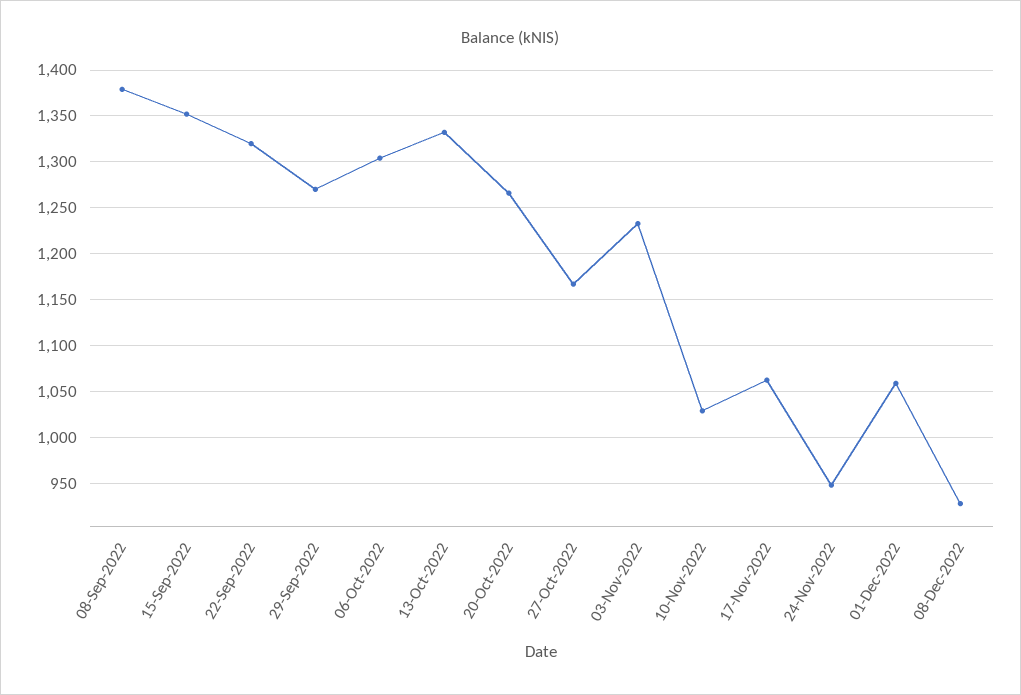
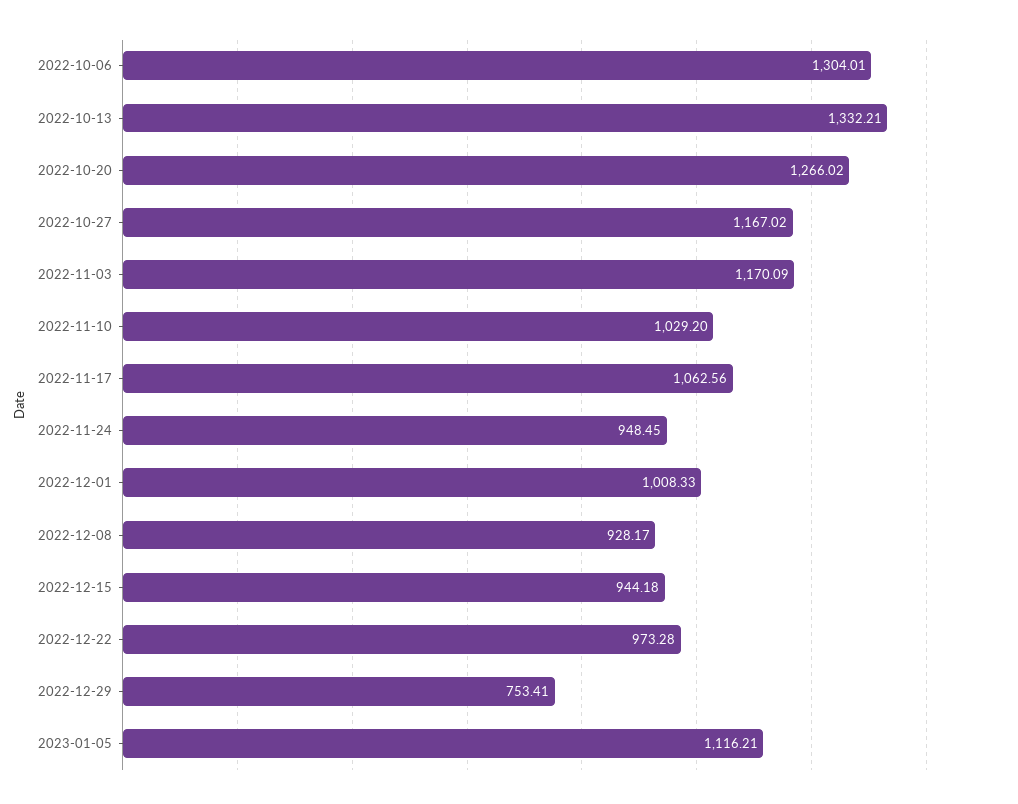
08-Sep-2022: 1380 -> none
15-Sep-2022: 1350 -> none
22-Sep-2022: 1320 -> none
29-Sep-2022: 1270 -> none
03-Nov-2022: 1230 -> 1170.09
01-Dec-2022: 1060 -> 1008.33
2022-12-15: none -> 944.18
2022-12-22: none -> 973.28
2022-12-29: none -> 753.41
2023-01-05: none -> 1116.21

